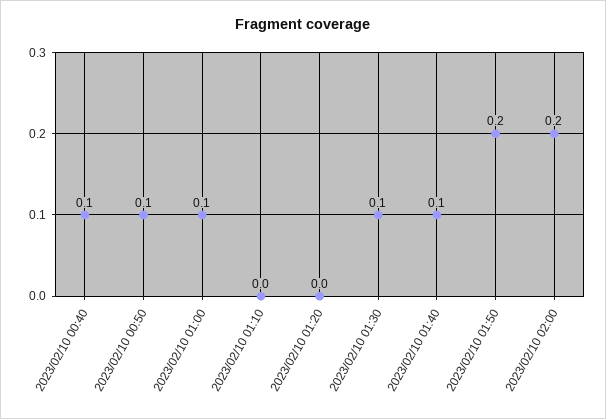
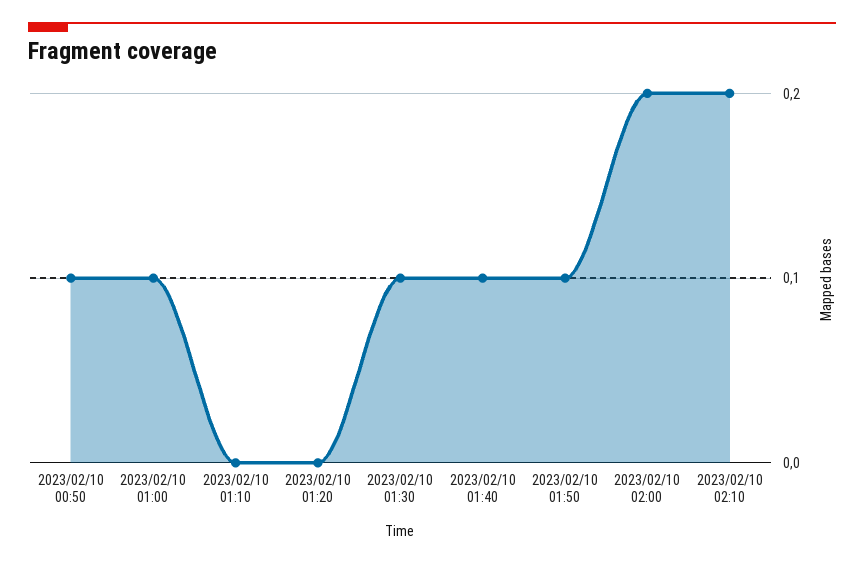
2023/02/10 00:40: 0.1 -> none
2023/02/10 01:50: 0.2 -> 0.1
2023/02/10 02:10: none -> 0.2

